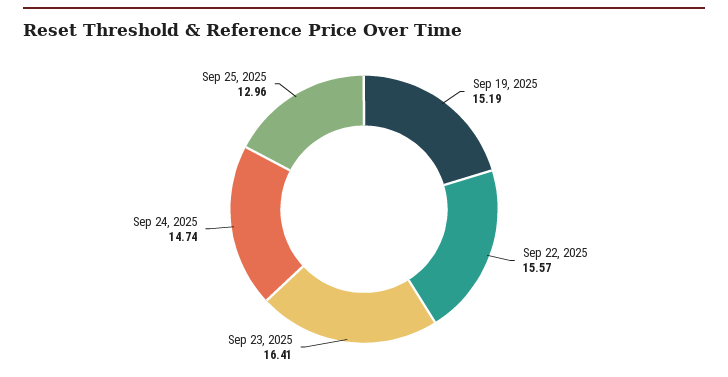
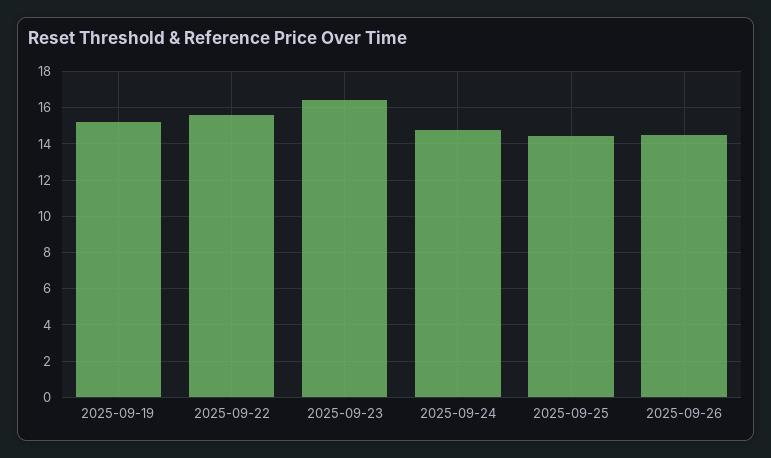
Sep 25, 2025: 12.96 -> 14.5
2025-09-26: none -> 14.5

